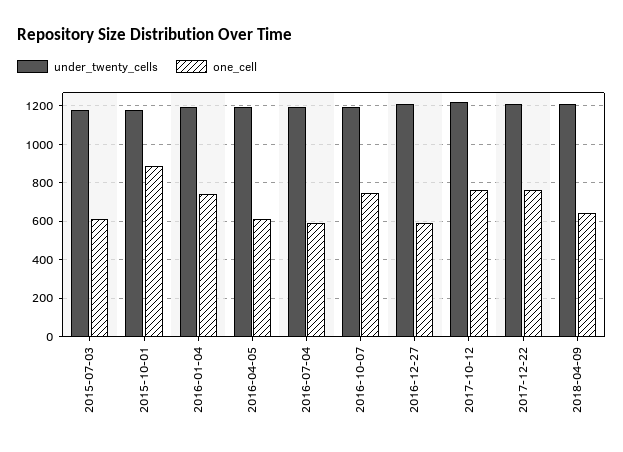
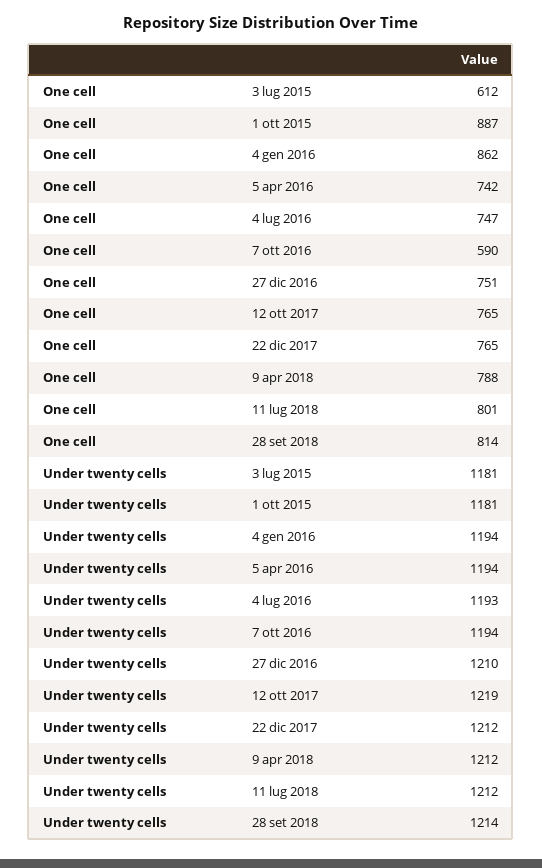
one_cell, 2016-01-04: 750 -> 862
one_cell, 2016-04-05: 600 -> 742
one_cell, 2016-07-04: 600 -> 747
one_cell, 2016-10-07: 750 -> 590
one_cell, 2016-12-27: 600 -> 751
one_cell, 2018-04-09: 650 -> 788
one_cell, 11 lug 2018: none -> 801
one_cell, 28 set 2018: none -> 814
under_twenty_cells, 11 lug 2018: none -> 1212
under_twenty_cells, 28 set 2018: none -> 1214

